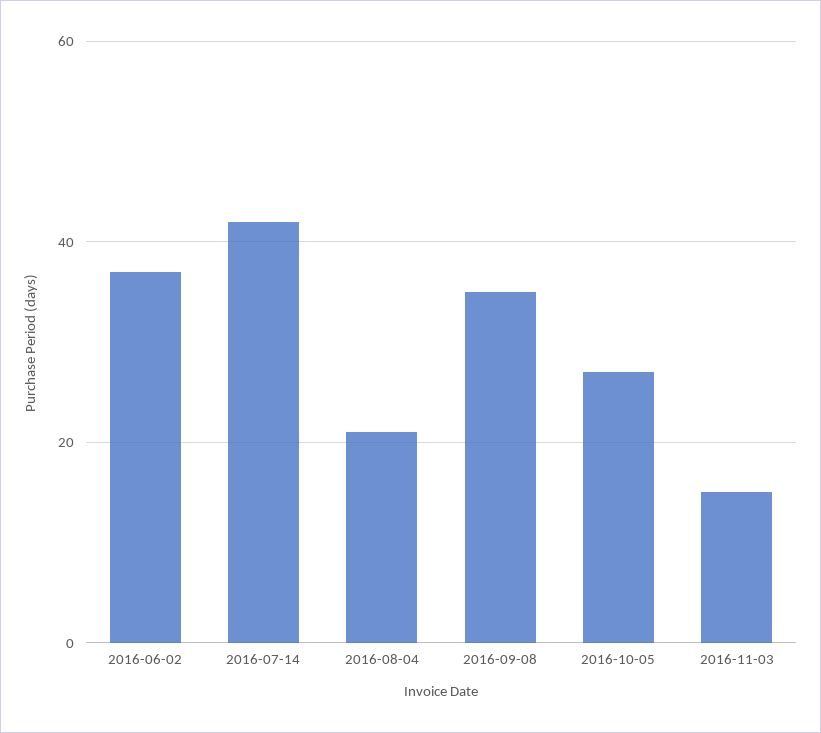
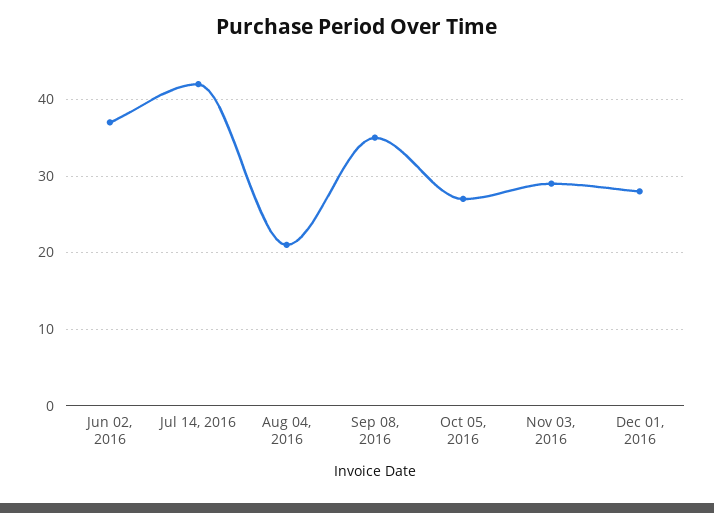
2016-11-03: 15 -> 29
Dec 01, 2016: none -> 28

